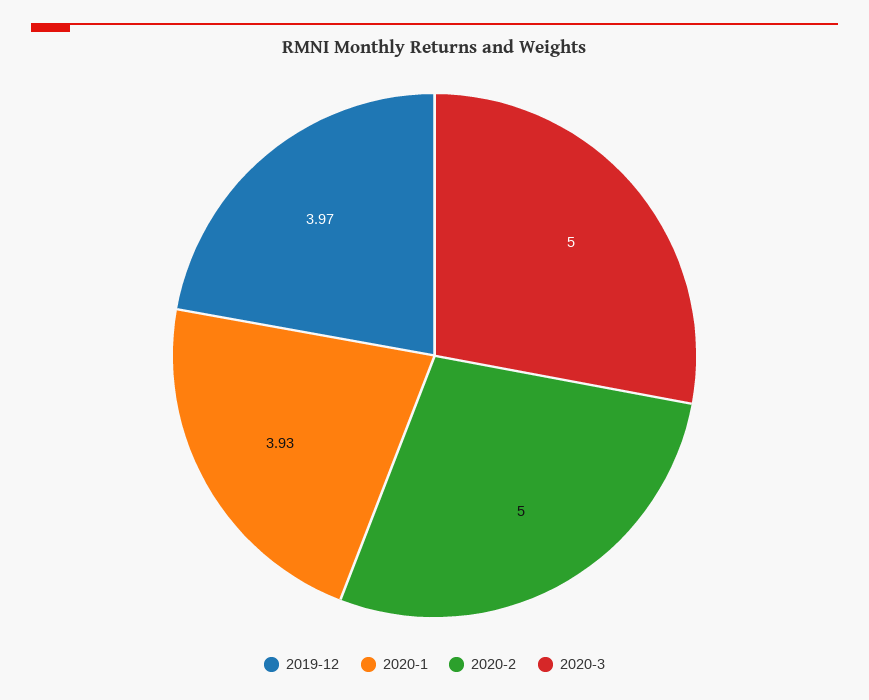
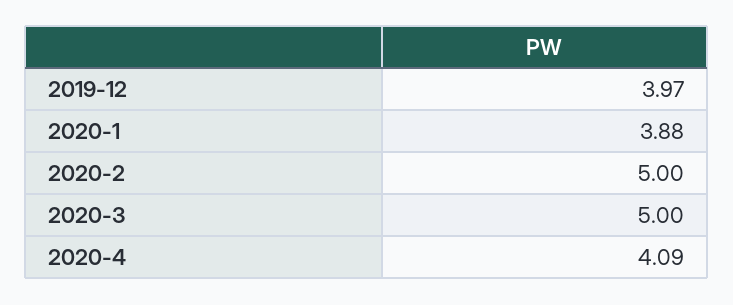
2020-1: 3.93 -> 3.88
2020-4: none -> 4.09

